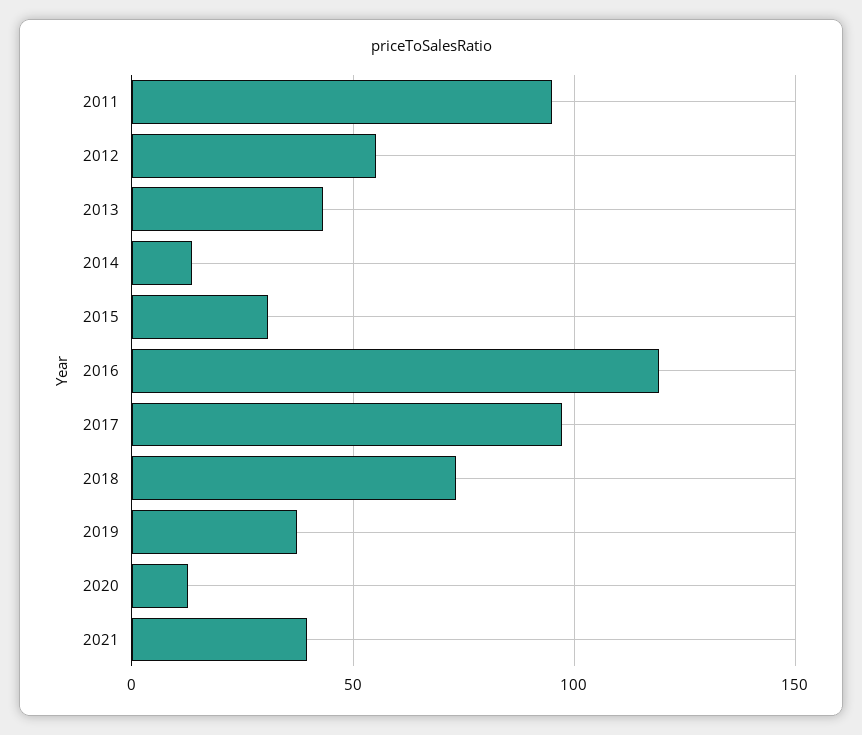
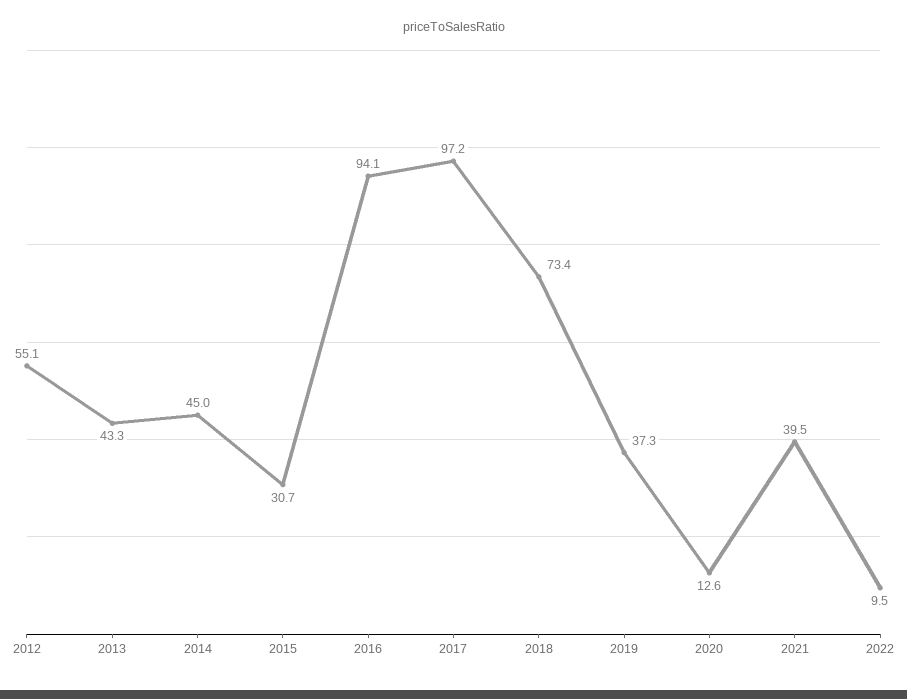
2011: 95 -> none
2014: 15 -> 45
2016: 120 -> 94.1
2022: none -> 9.5

